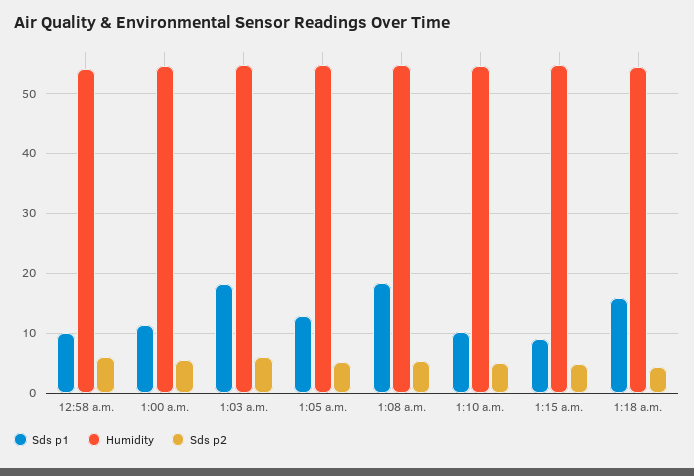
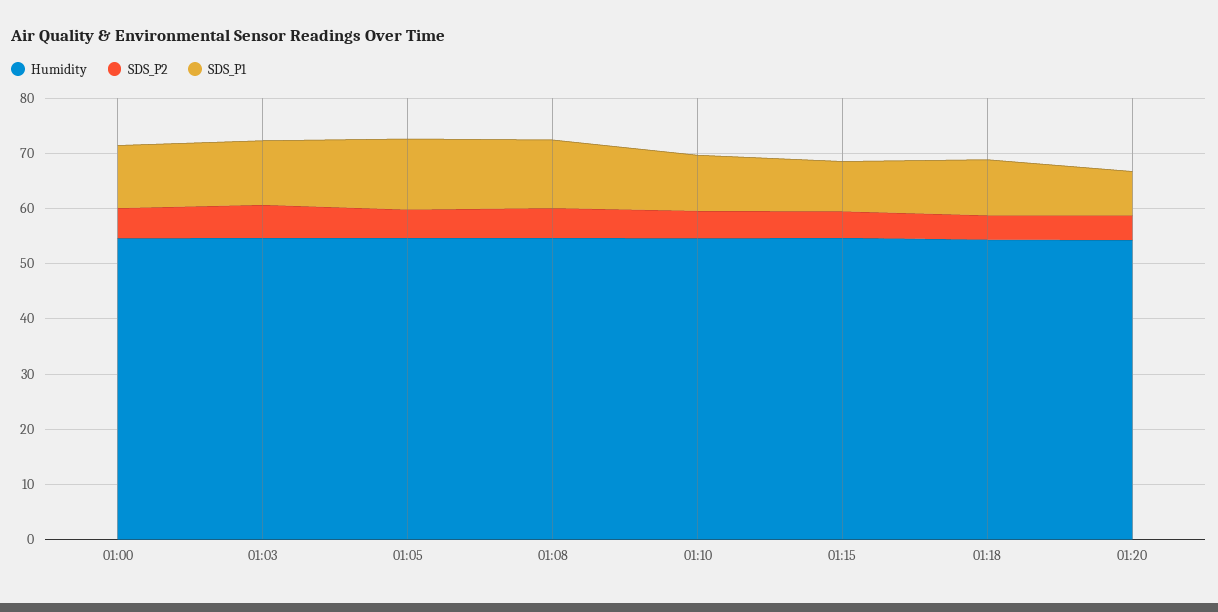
Sds p1, 12:58 a.m.: 10 -> none
Humidity, 12:58 a.m.: 54 -> none
Sds p2, 12:58 a.m.: 6 -> none
Sds p1, 1:03 a.m.: 18 -> 12
Sds p1, 1:08 a.m.: 18 -> 12
Sds p1, 1:18 a.m.: 16 -> 10
Humidity, 01:20: none -> 54
Sds p2, 01:20: none -> 4
Sds p1, 01:20: none -> 8

